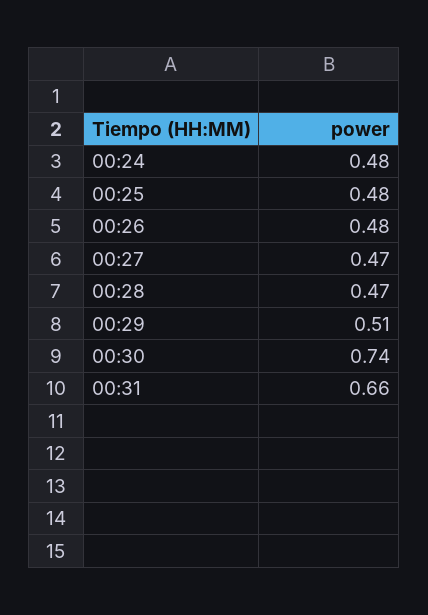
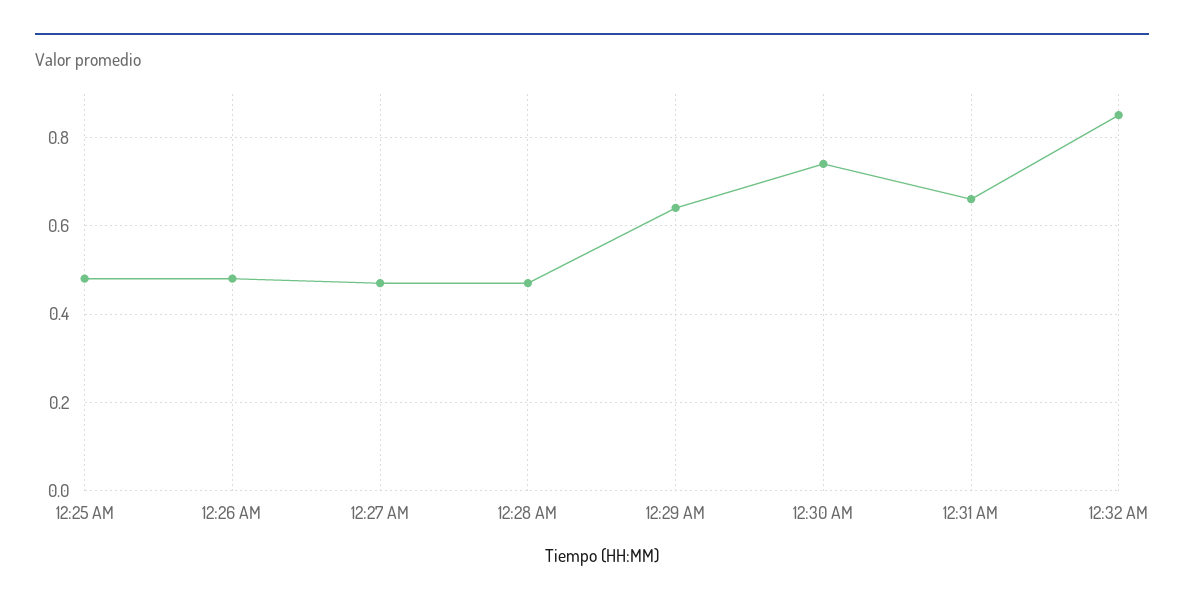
00:24: 0.48 -> none
00:29: 0.51 -> 0.65
12:32 AM: none -> 0.85

